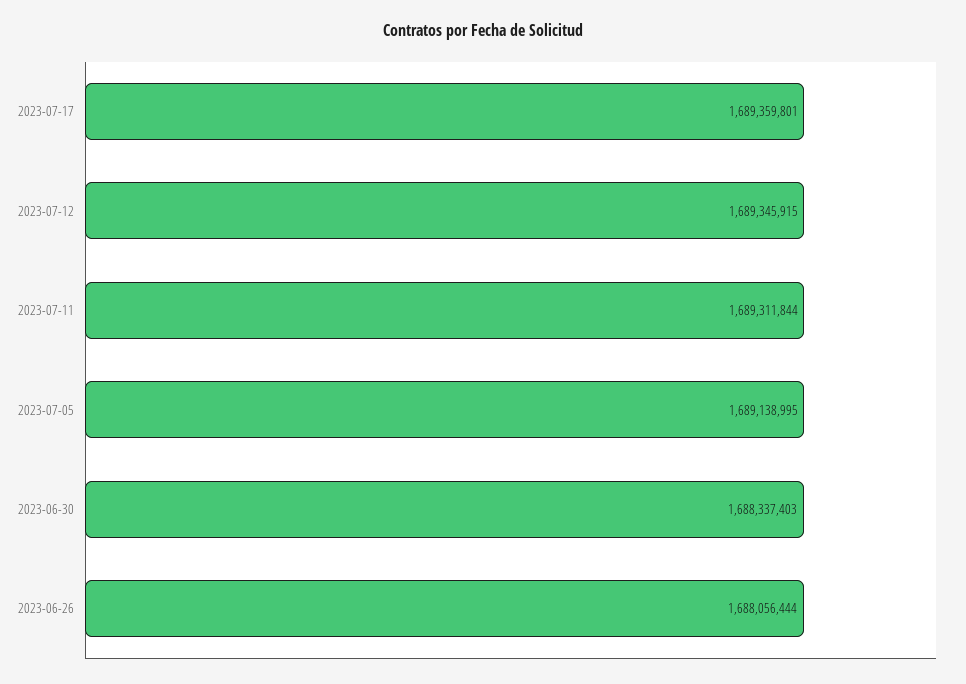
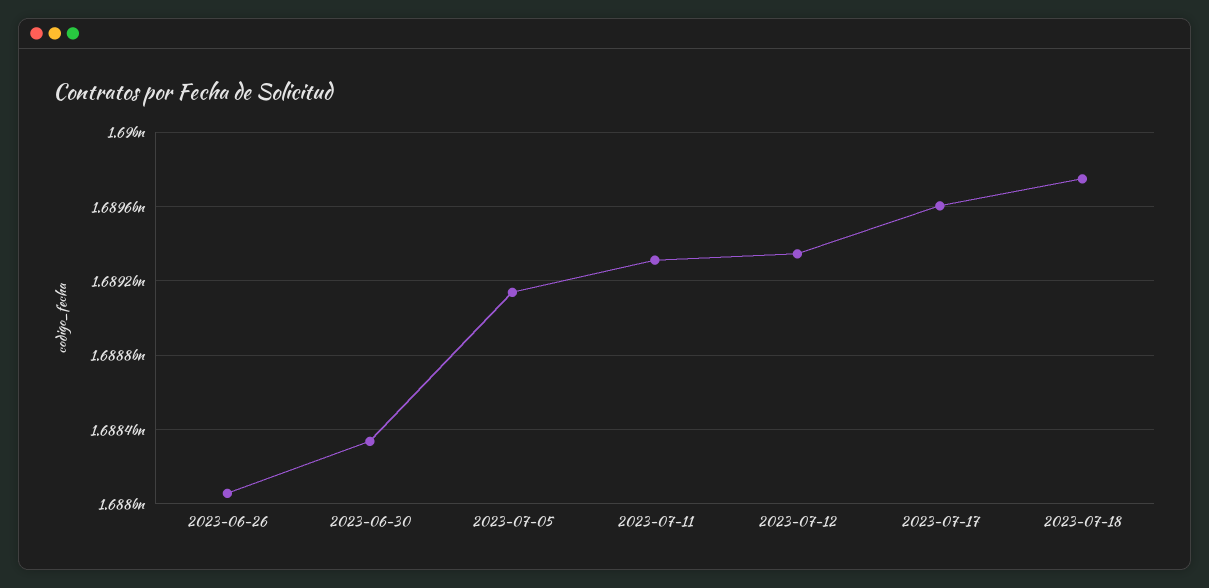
2023-07-17: 1689359801 -> 1689600000
2023-07-18: none -> 1689750000

